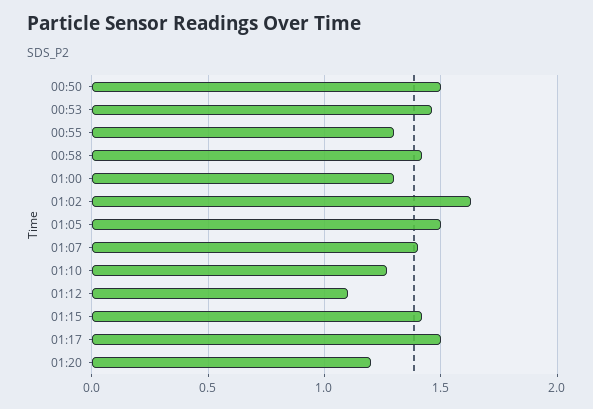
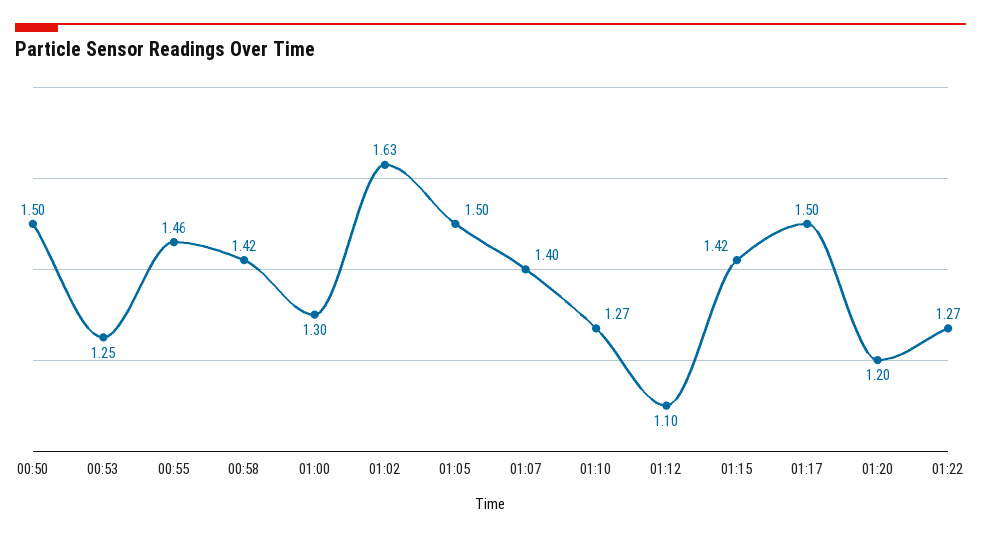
00:53: 1.45 -> 1.25
00:55: 1.3 -> 1.46
01:22: none -> 1.27

